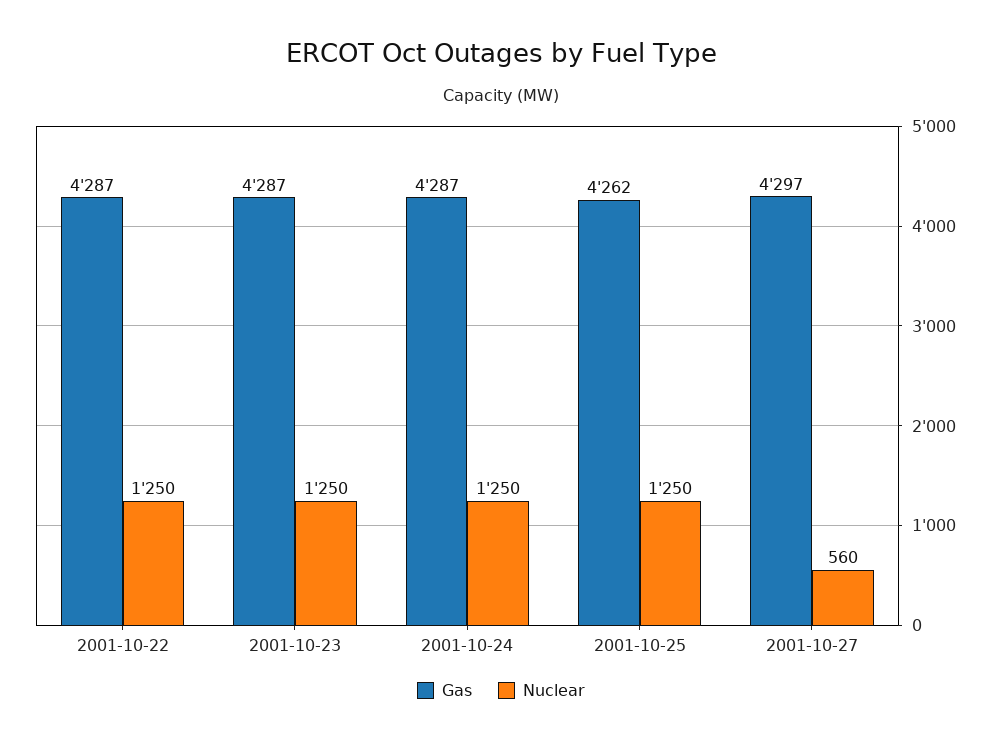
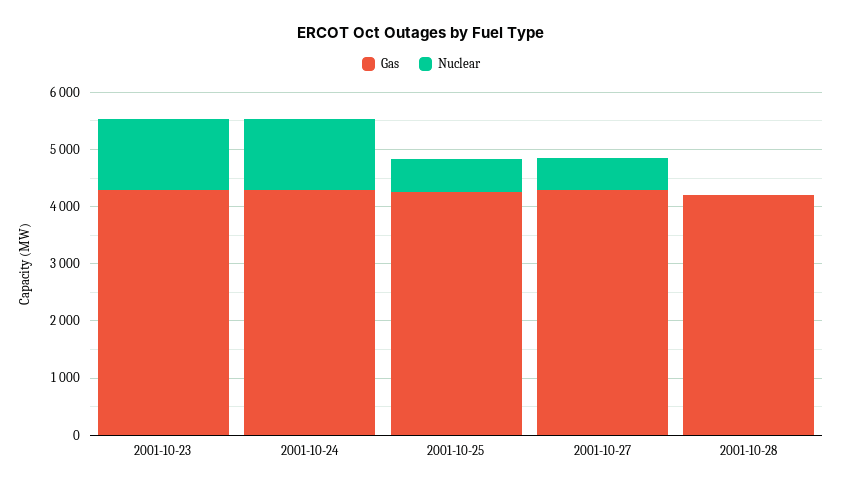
Gas, 2001-10-22: 4287 -> none
Nuclear, 2001-10-22: 1250 -> none
Nuclear, 2001-10-25: 1250 -> 600
Gas, 2001-10-28: none -> 4200
Nuclear, 2001-10-28: none -> 0

